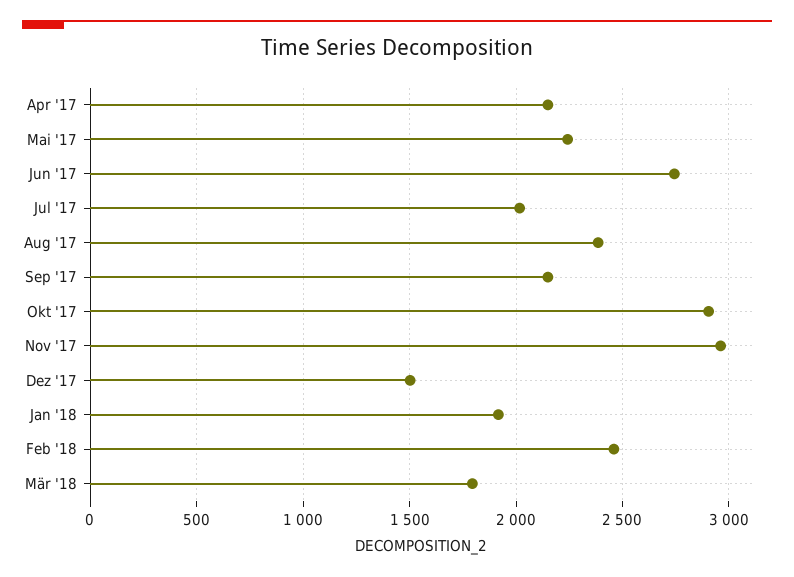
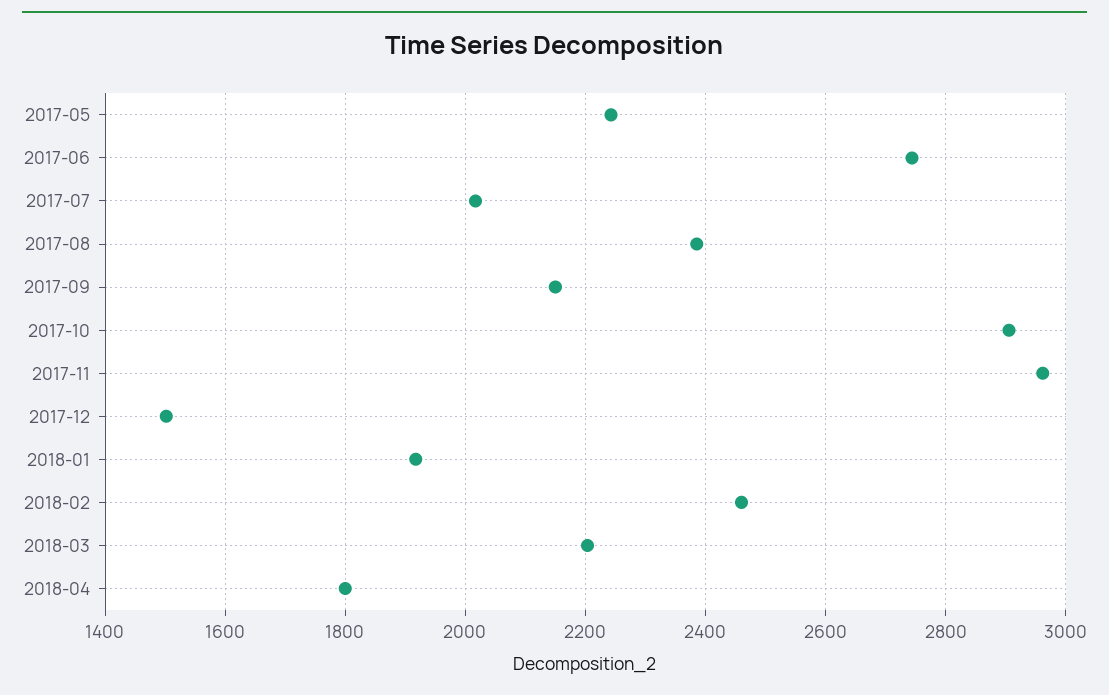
Apr '17: 2150 -> none
Mär '18: 1800 -> 2200
2018-04: none -> 1800

